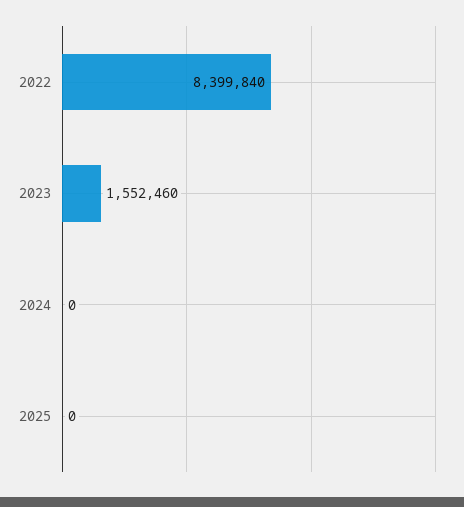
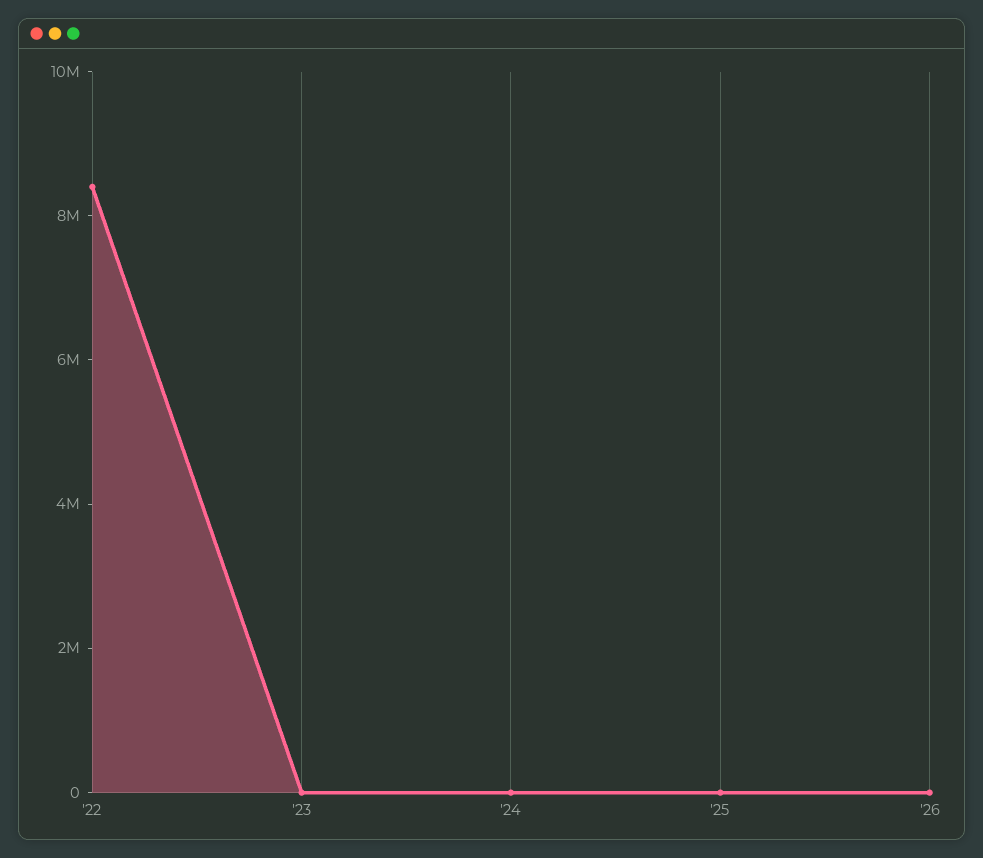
2023: 1552460 -> 0
'26: none -> 0

